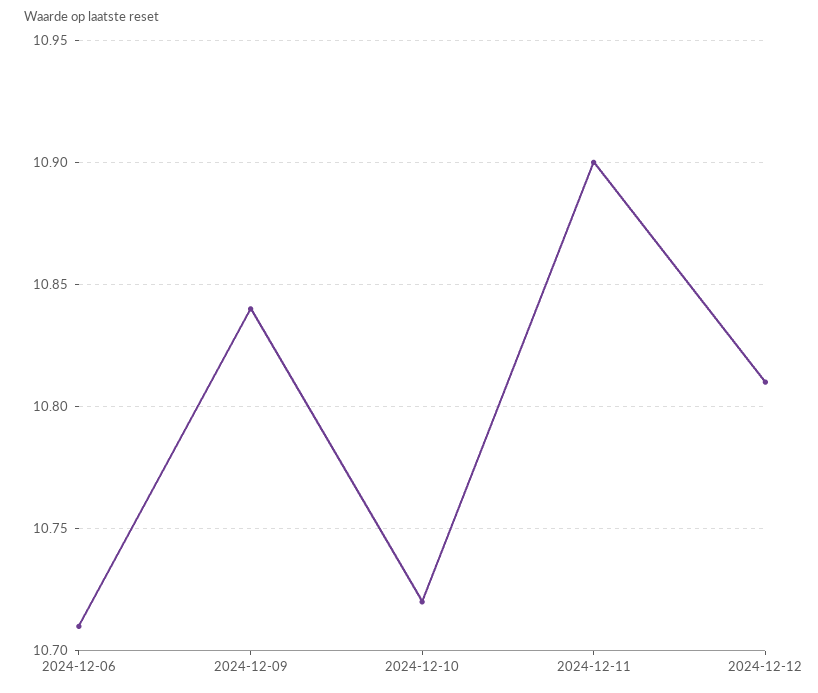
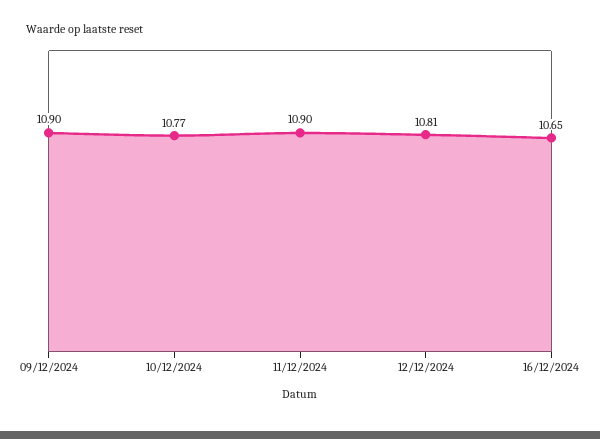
2024-12-06: 10.71 -> none
2024-12-09: 10.84 -> 10.9
2024-12-10: 10.72 -> 10.77
16/12/2024: none -> 10.65

